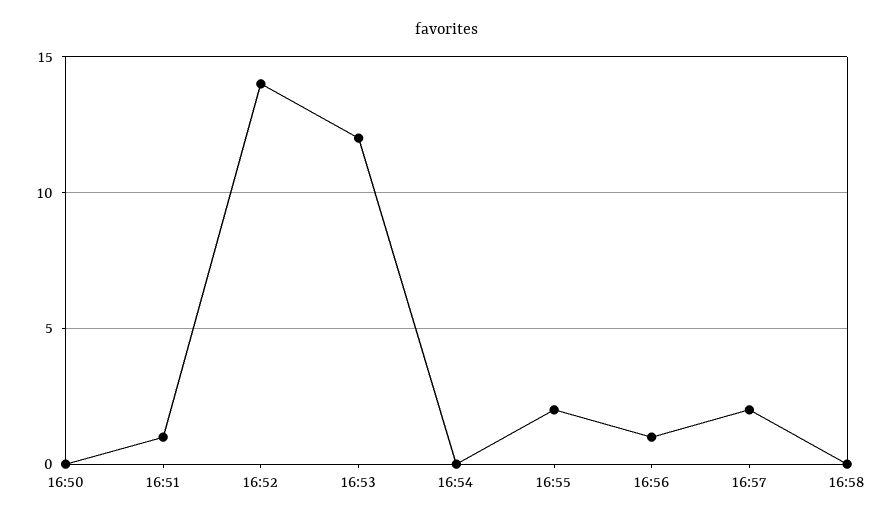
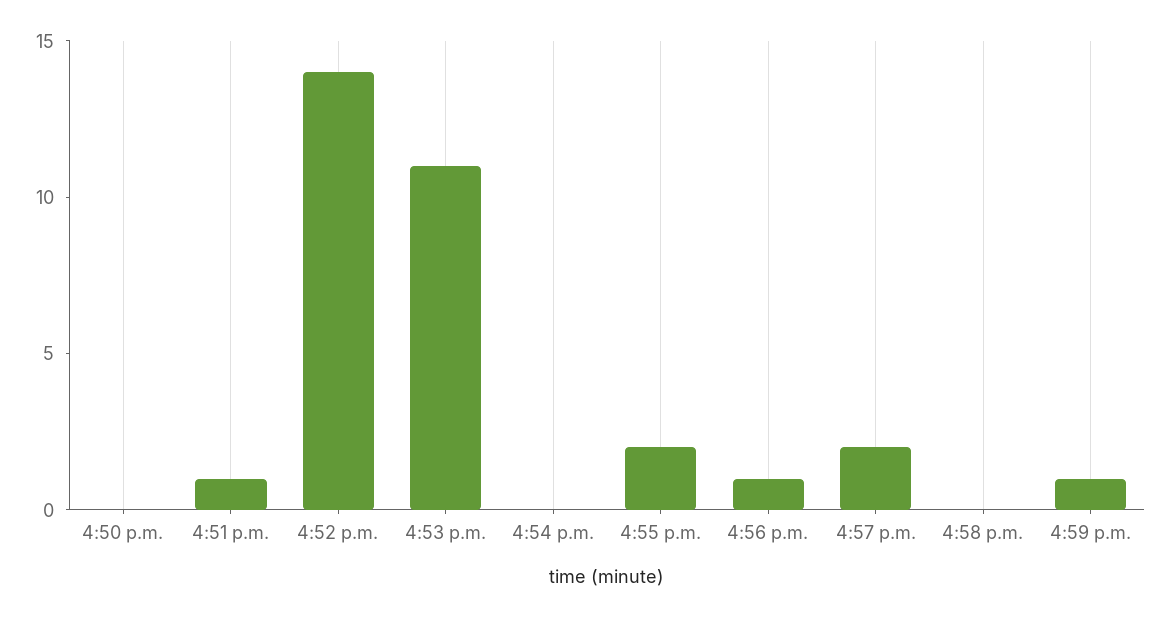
16:53: 12 -> 11
4:59 p.m.: none -> 1

